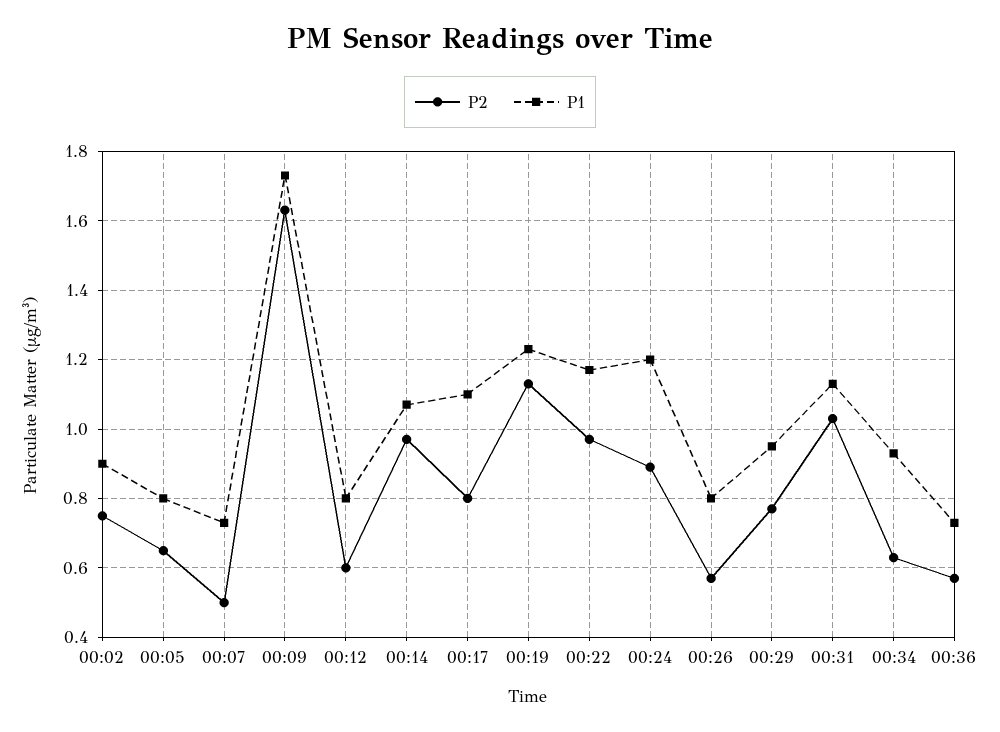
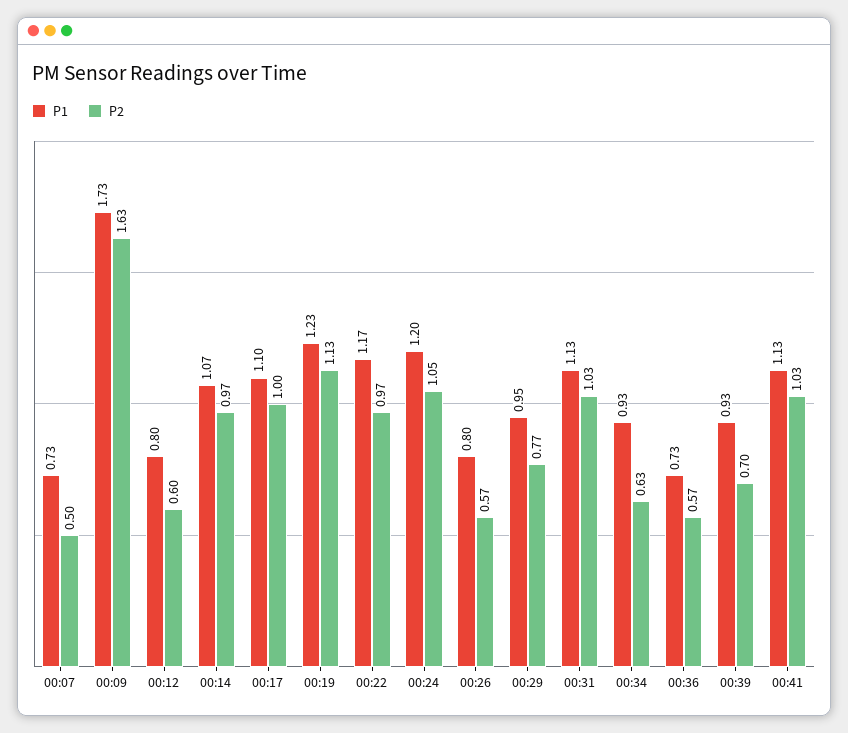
P2, 00:02: 0.75 -> none
P1, 00:02: 0.9 -> none
P2, 00:05: 0.65 -> none
P1, 00:05: 0.8 -> none
P2, 00:17: 0.8 -> 1
P2, 00:24: 0.9 -> 1.05
P1, 00:39: none -> 0.93
P2, 00:39: none -> 0.7
P1, 00:41: none -> 1.13
P2, 00:41: none -> 1.03

